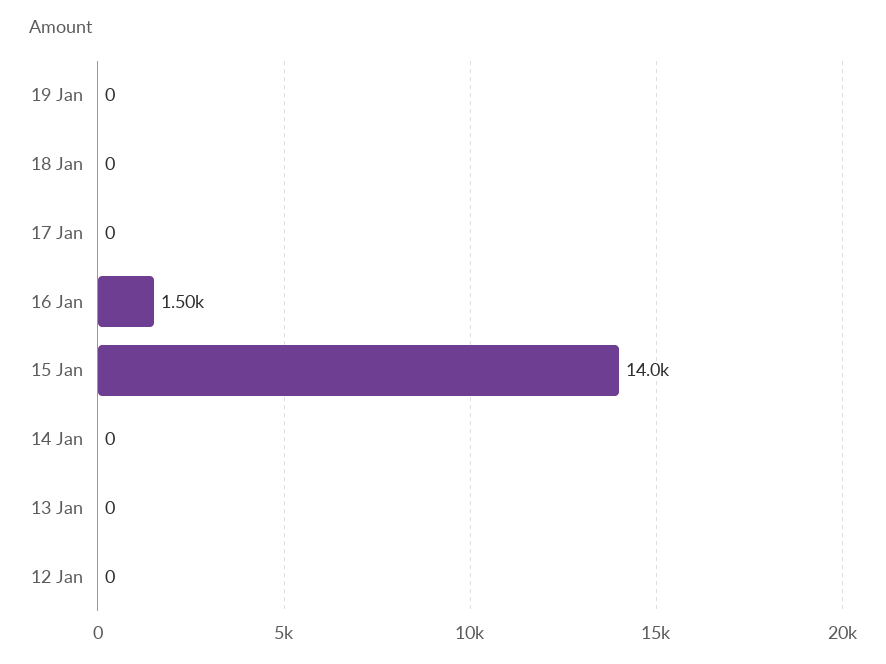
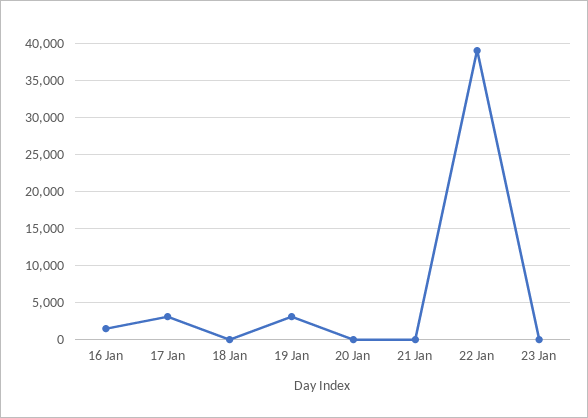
19 Jan: 0 -> 3000
17 Jan: 0 -> 3000
15 Jan: 14000 -> none
14 Jan: 0 -> none
13 Jan: 0 -> none
12 Jan: 0 -> none
20 Jan: none -> 0
21 Jan: none -> 0
22 Jan: none -> 39000
23 Jan: none -> 0

